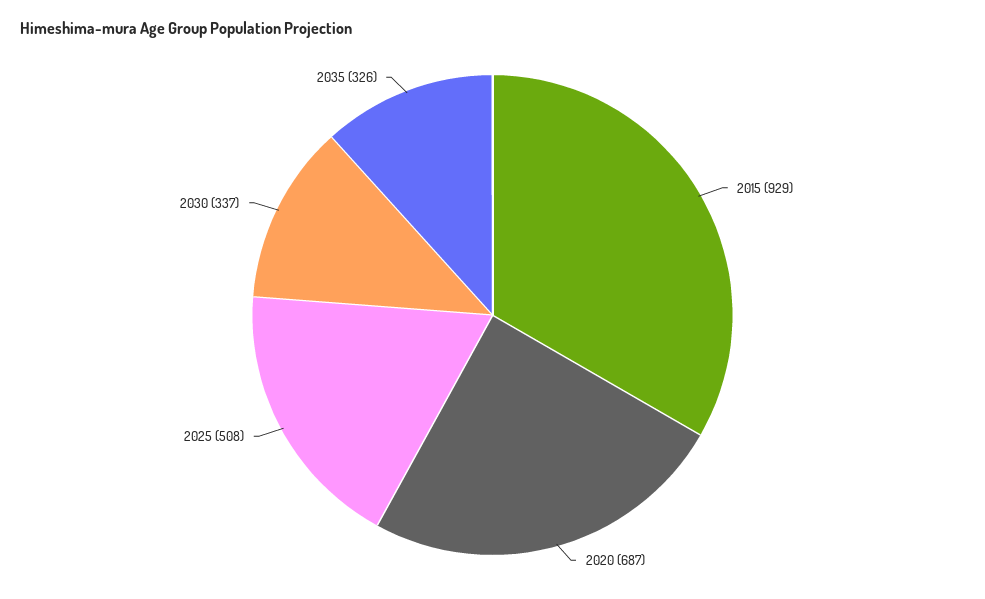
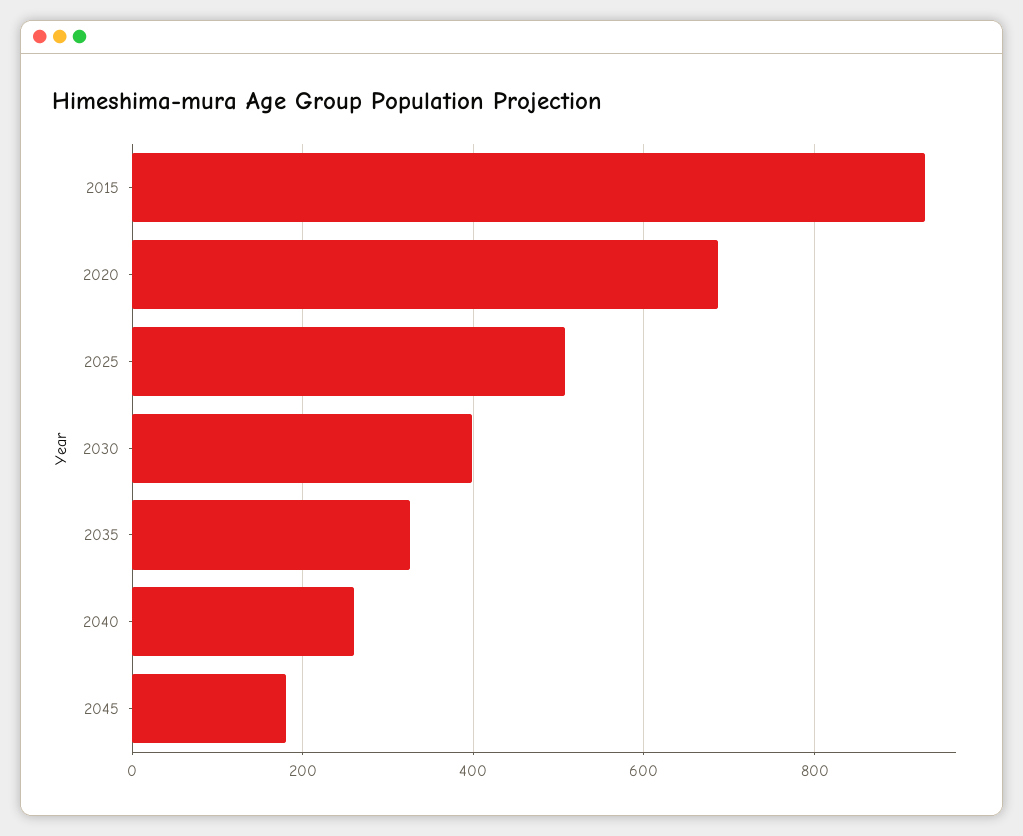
2030: 337 -> 400
2040: none -> 260
2045: none -> 180

